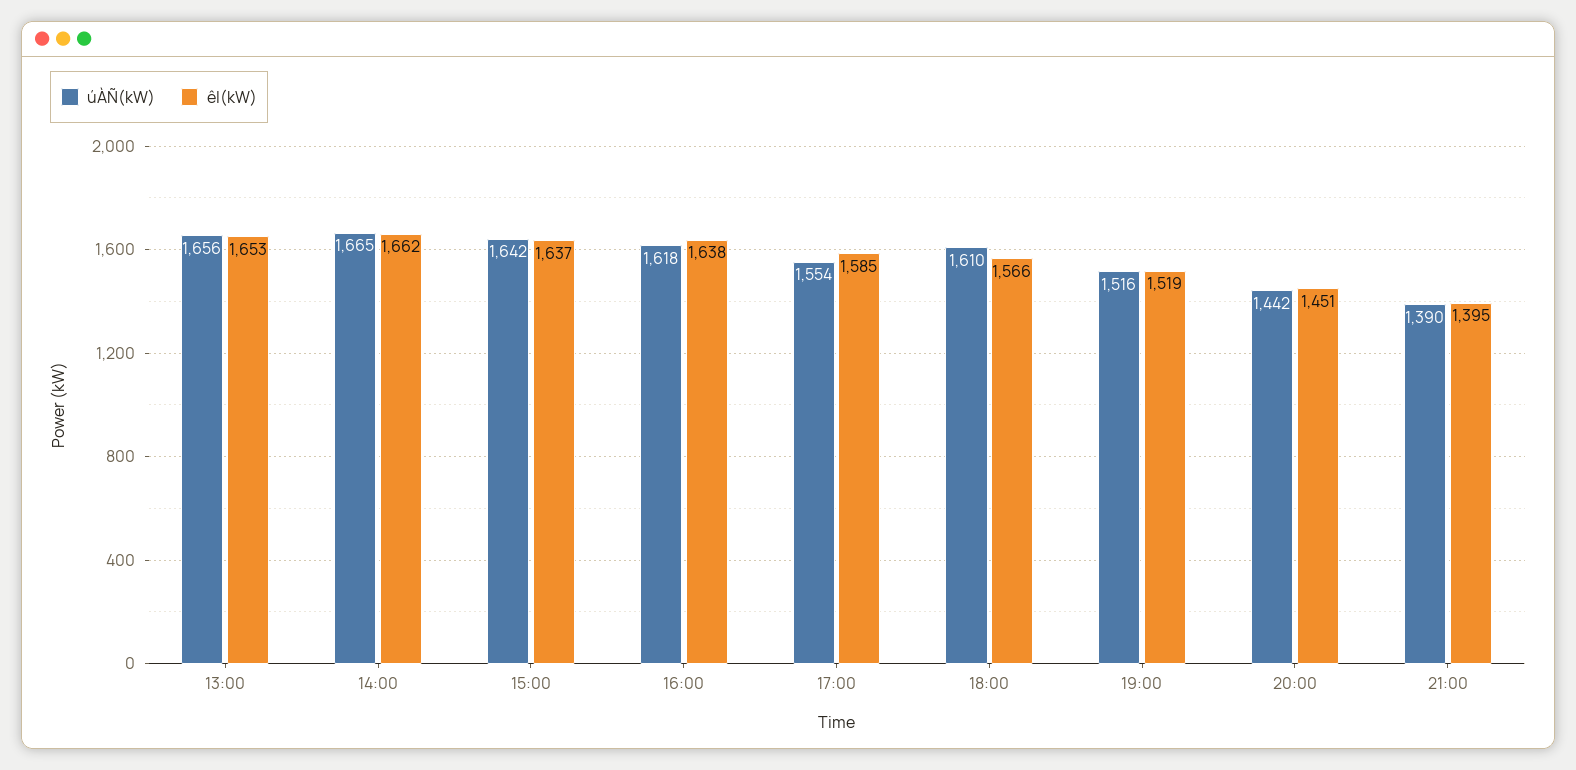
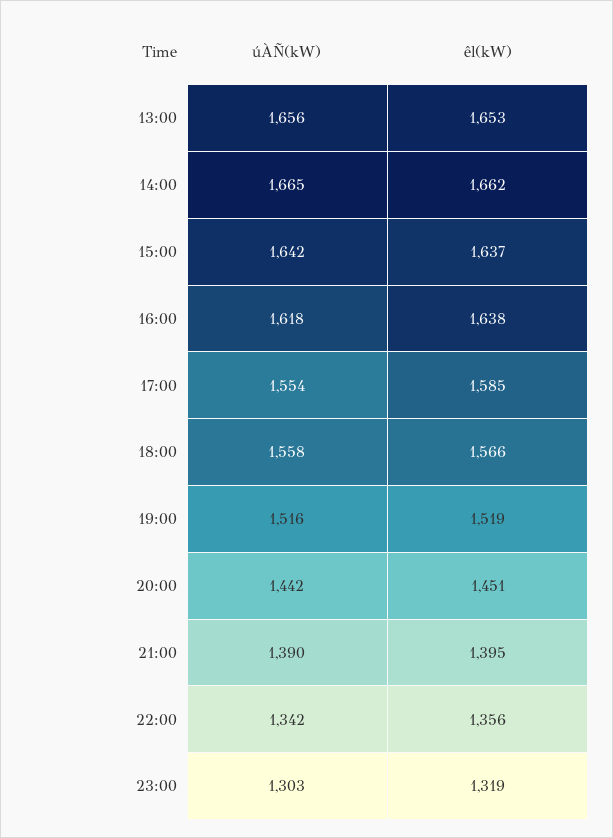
úÀÑ(kW), 18:00: 1610 -> 1558
úÀÑ(kW), 22:00: none -> 1342
êl(kW), 22:00: none -> 1356
úÀÑ(kW), 23:00: none -> 1303
êl(kW), 23:00: none -> 1319

